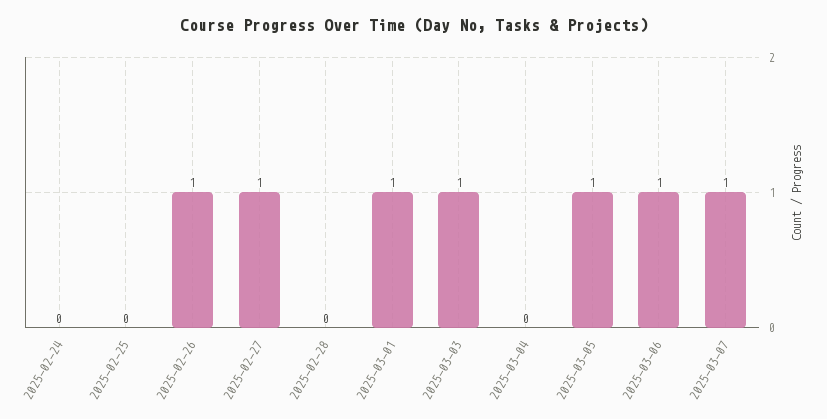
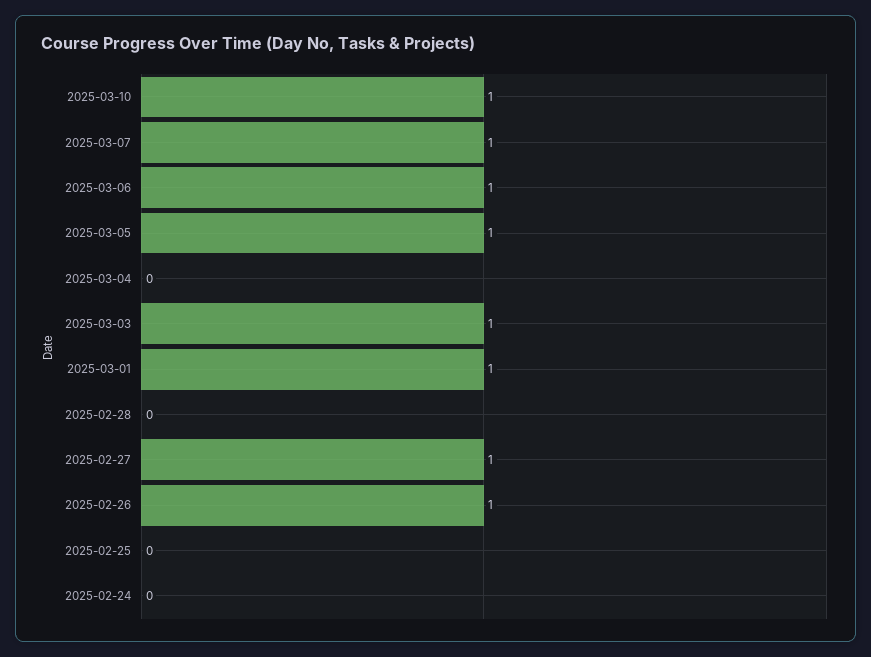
2025-03-10: none -> 1

